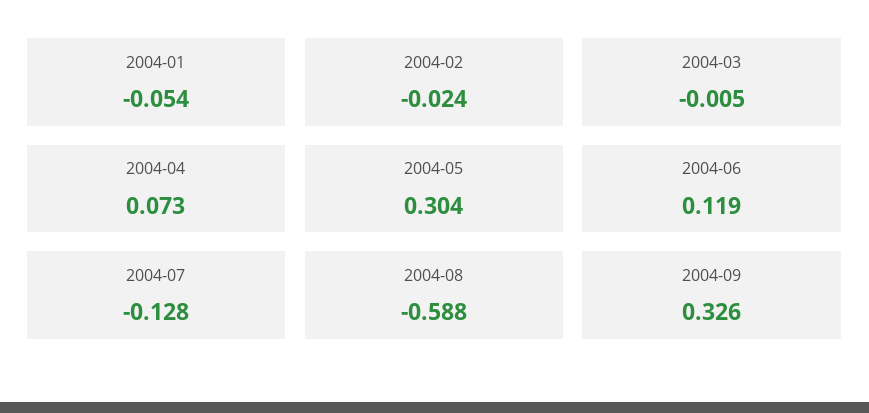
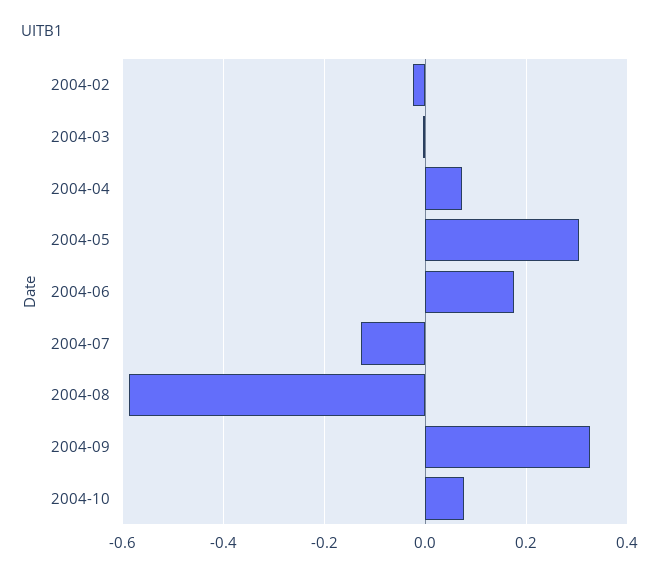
2004-01: -0.054 -> none
2004-06: 0.119 -> 0.18
2004-10: none -> 0.08

